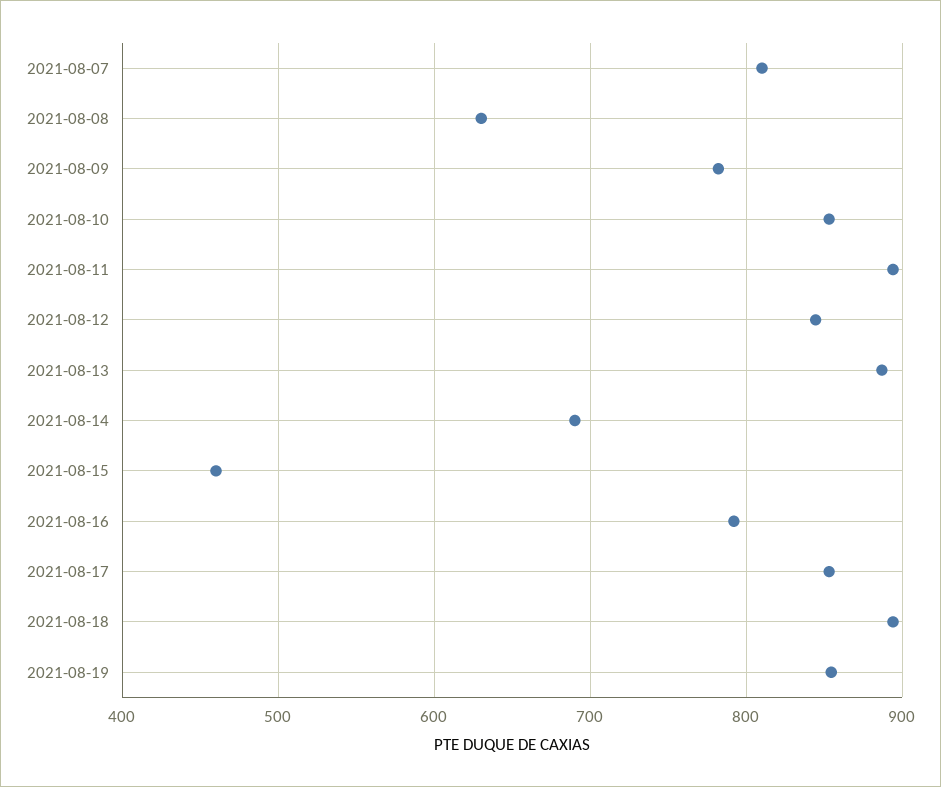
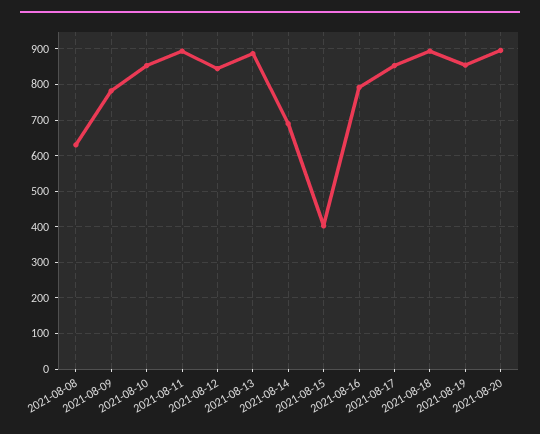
2021-08-07: 810 -> none
2021-08-15: 460 -> 400
2021-08-20: none -> 900

